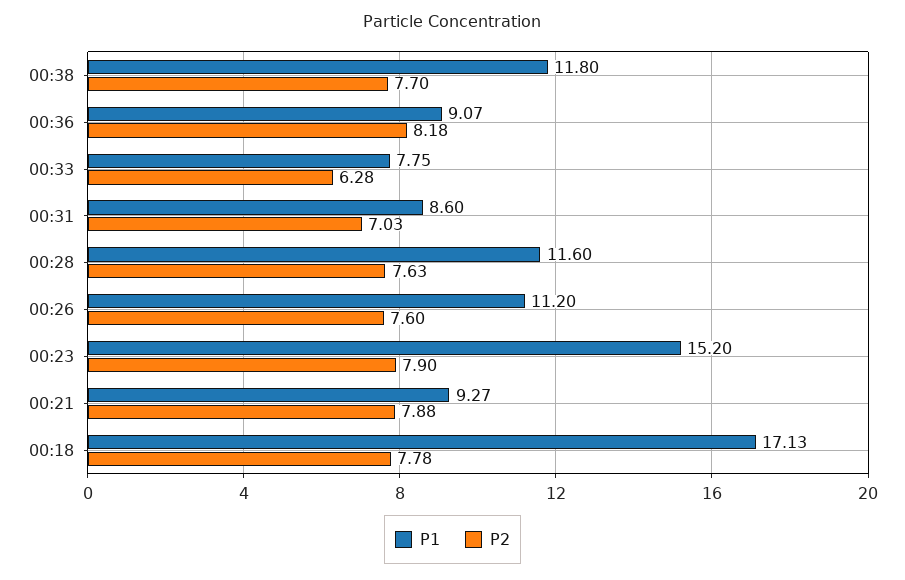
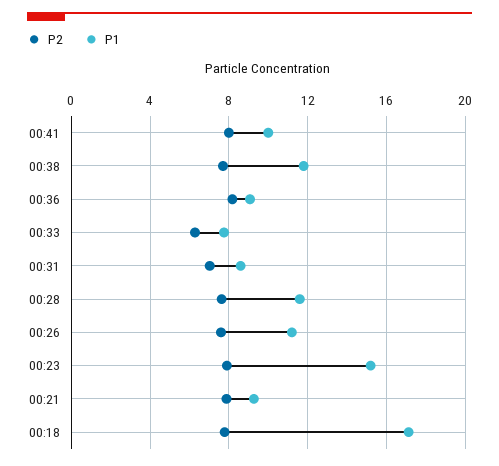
P2, 00:41: none -> 8
P1, 00:41: none -> 10

